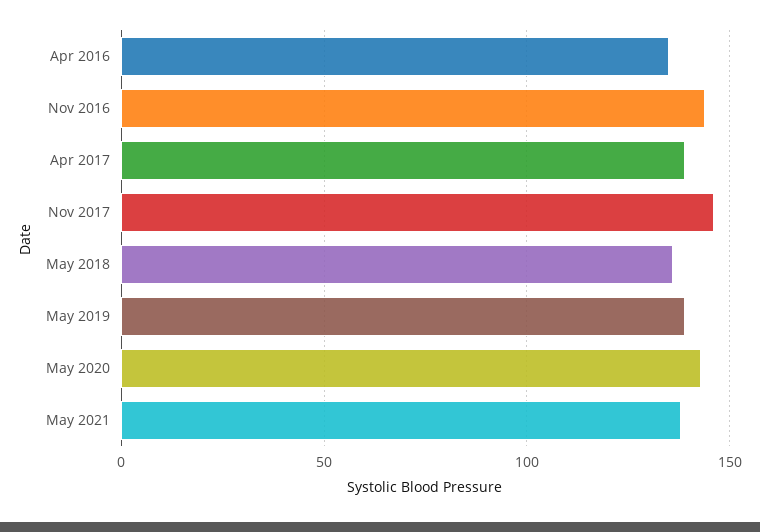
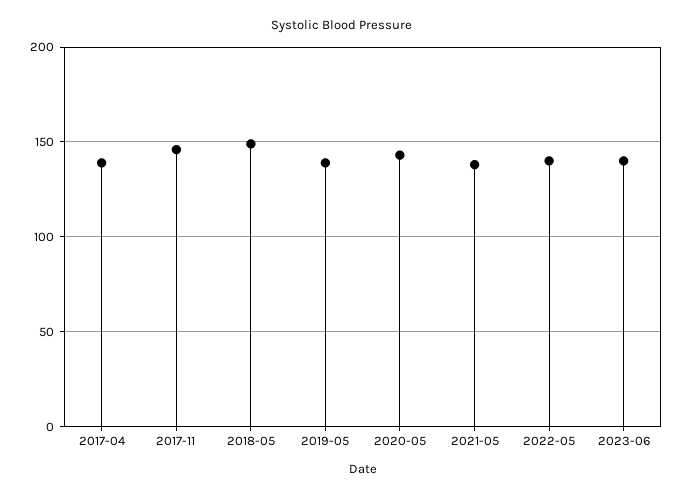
Apr 2016: 135 -> none
Nov 2016: 145 -> none
May 2018: 135 -> 150
2022-05: none -> 140
2023-06: none -> 140

